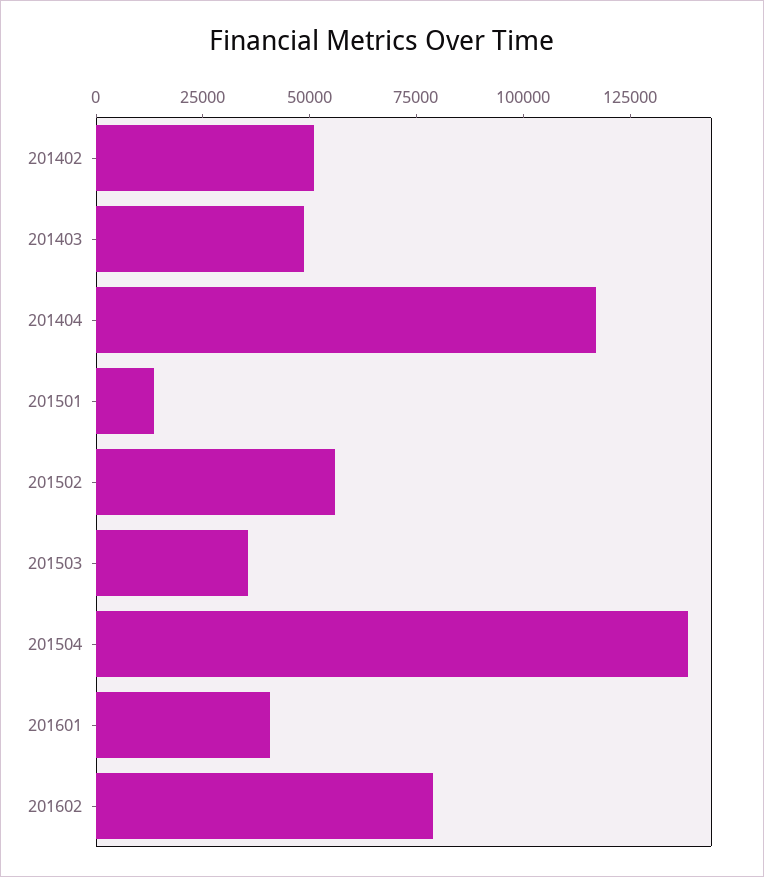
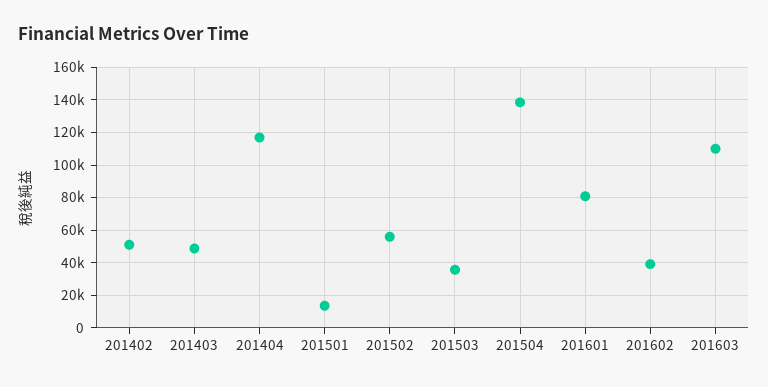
201601: 40000 -> 80000
201602: 80000 -> 40000
201603: none -> 110000

